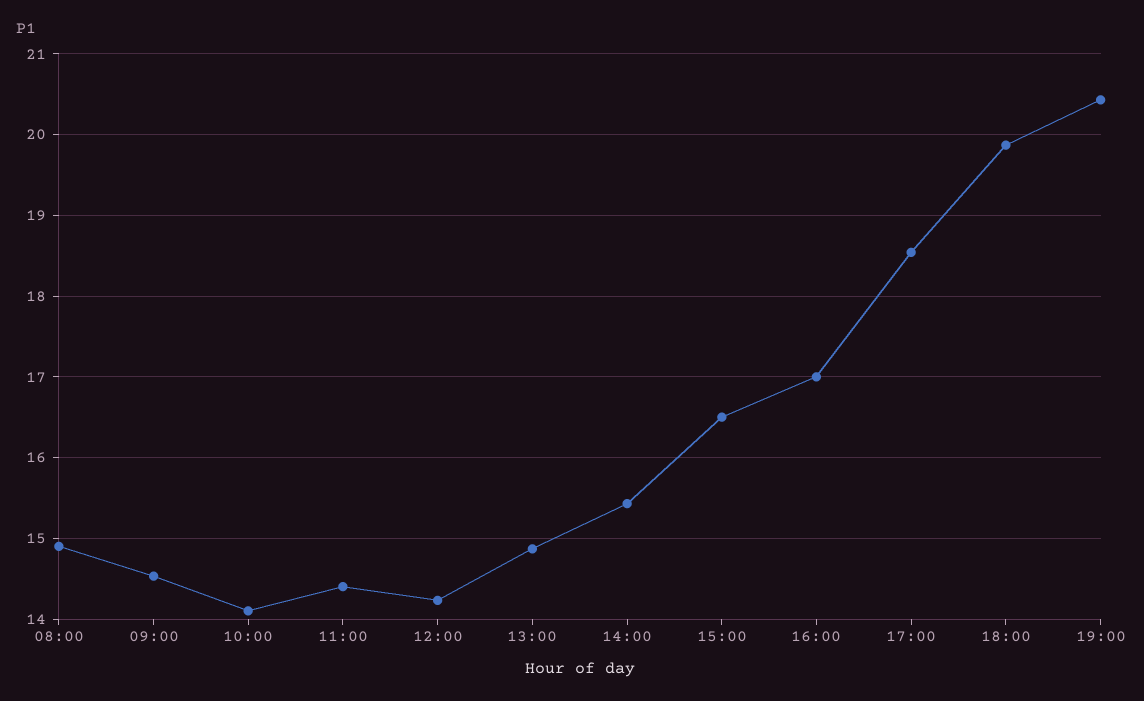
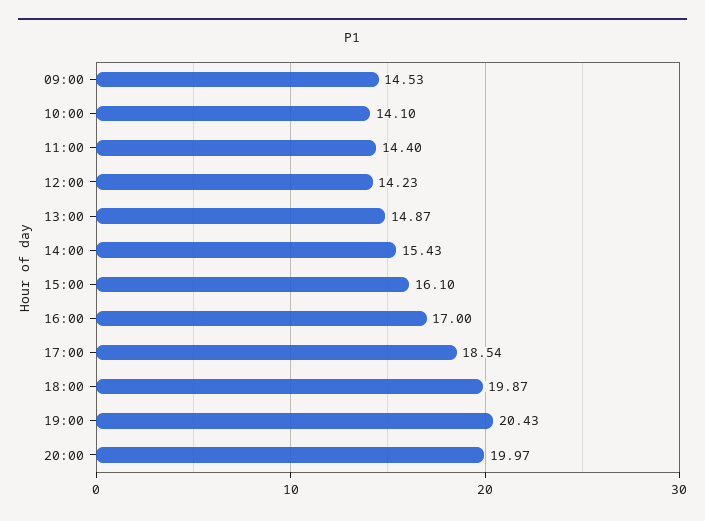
08:00: 14.9 -> none
15:00: 16.5 -> 16.1
20:00: none -> 19.97

